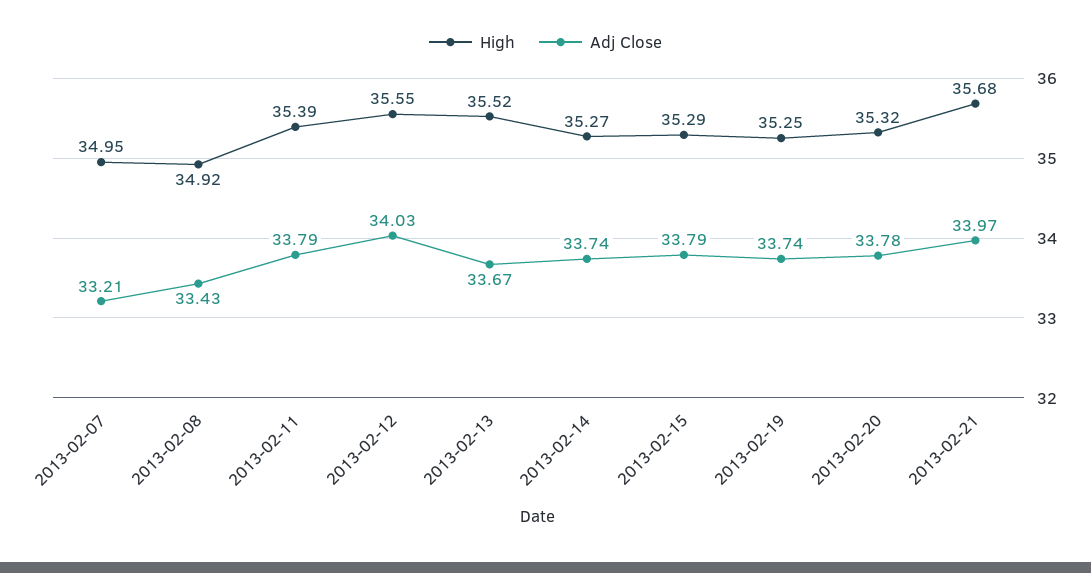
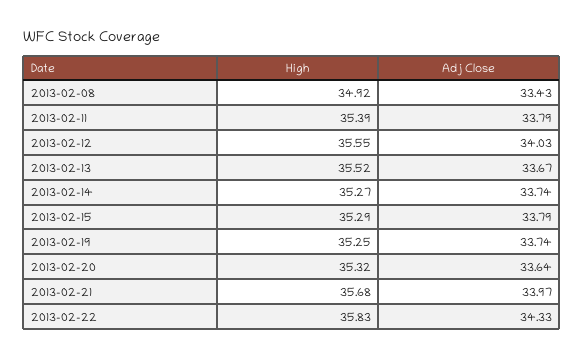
High, 2013-02-07: 34.95 -> none
Adj Close, 2013-02-07: 33.21 -> none
Adj Close, 2013-02-20: 33.78 -> 33.64
High, 2013-02-22: none -> 35.83
Adj Close, 2013-02-22: none -> 34.33

